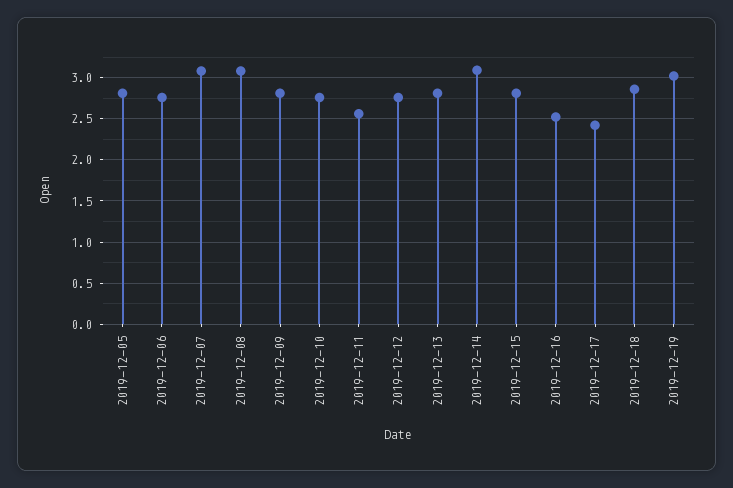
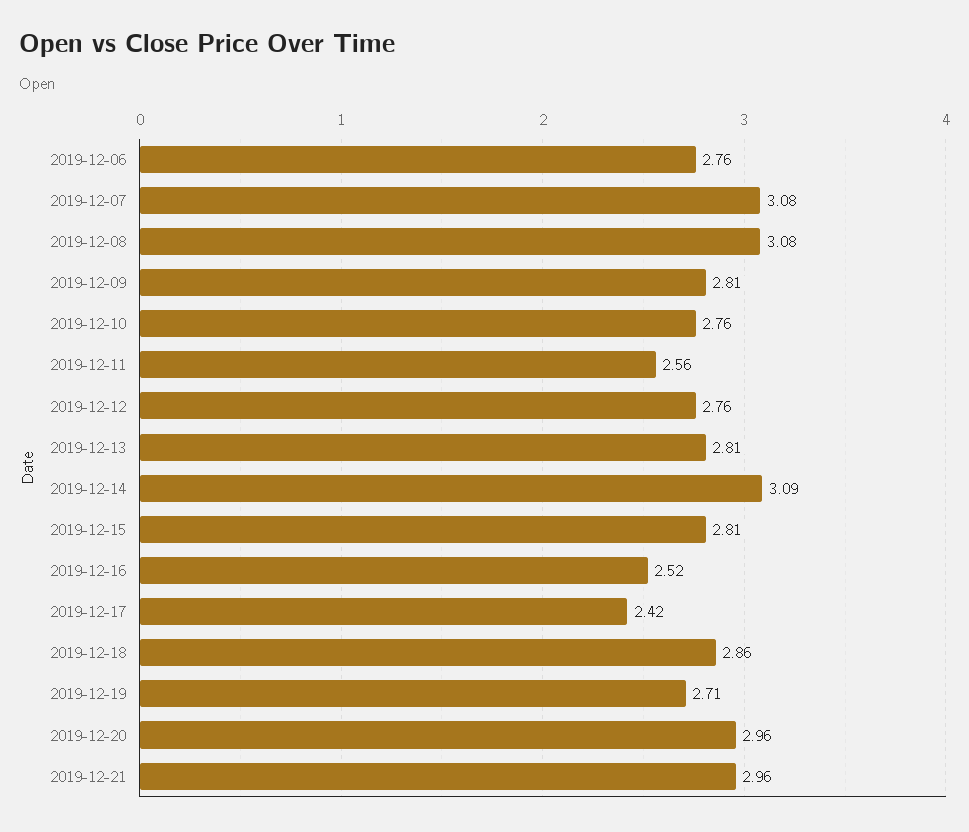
2019-12-05: 2.8 -> none
2019-12-19: 3 -> 2.71
2019-12-20: none -> 2.96
2019-12-21: none -> 2.96

